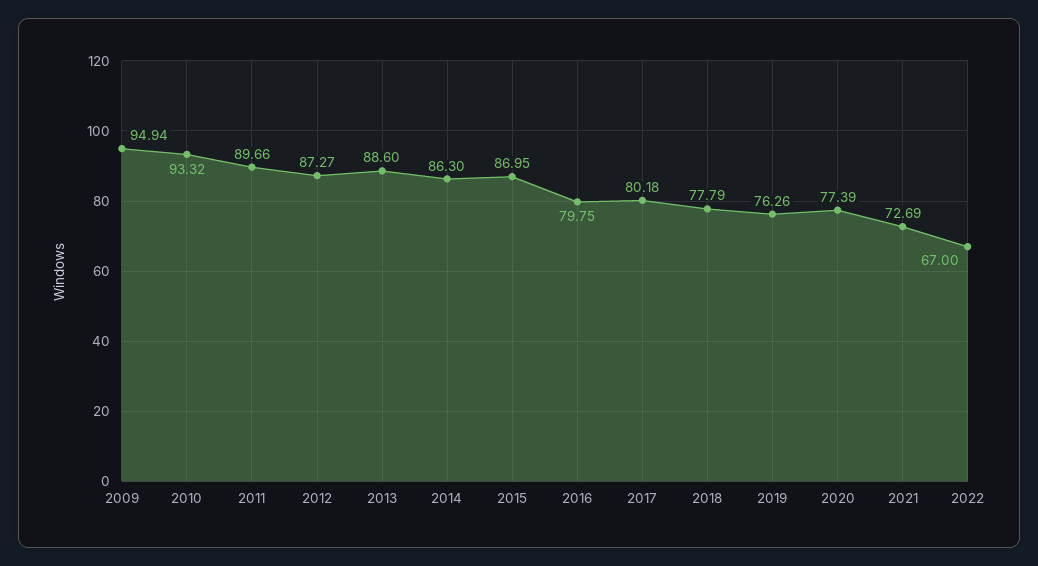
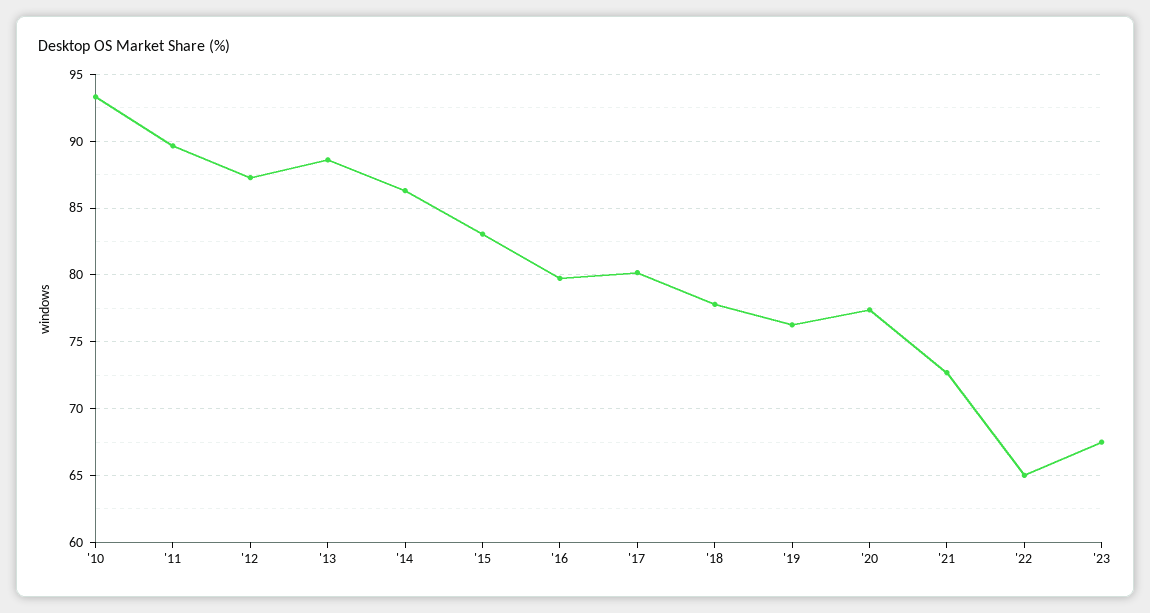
2009: 94.94 -> none
2015: 86.95 -> 83
2022: 67 -> 65
'23: none -> 67.5

